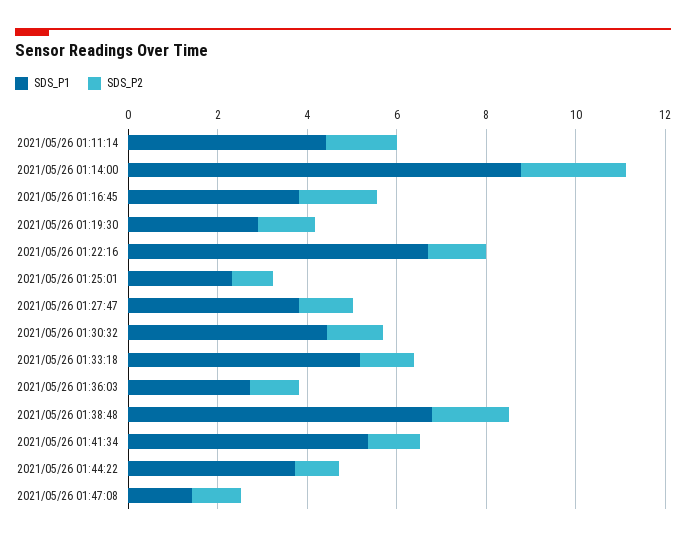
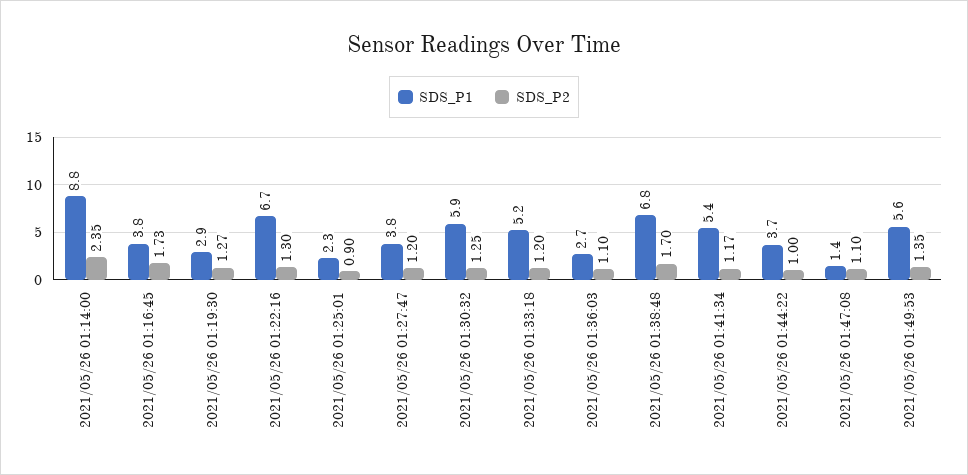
SDS_P1, 2021/05/26 01:11:14: 4.5 -> none
SDS_P2, 2021/05/26 01:11:14: 1.5 -> none
SDS_P1, 2021/05/26 01:30:32: 4.5 -> 5.9
SDS_P1, 2021/05/26 01:49:53: none -> 5.6
SDS_P2, 2021/05/26 01:49:53: none -> 1.35

